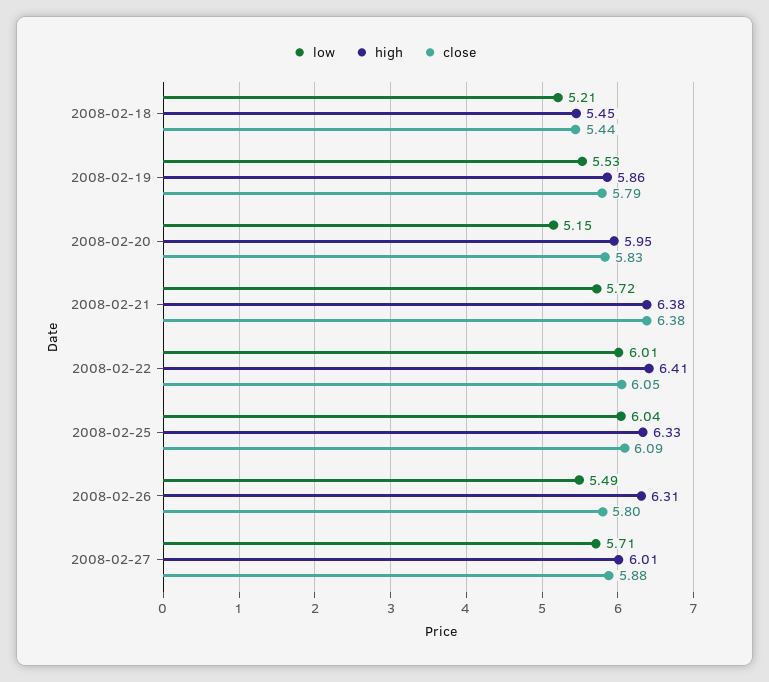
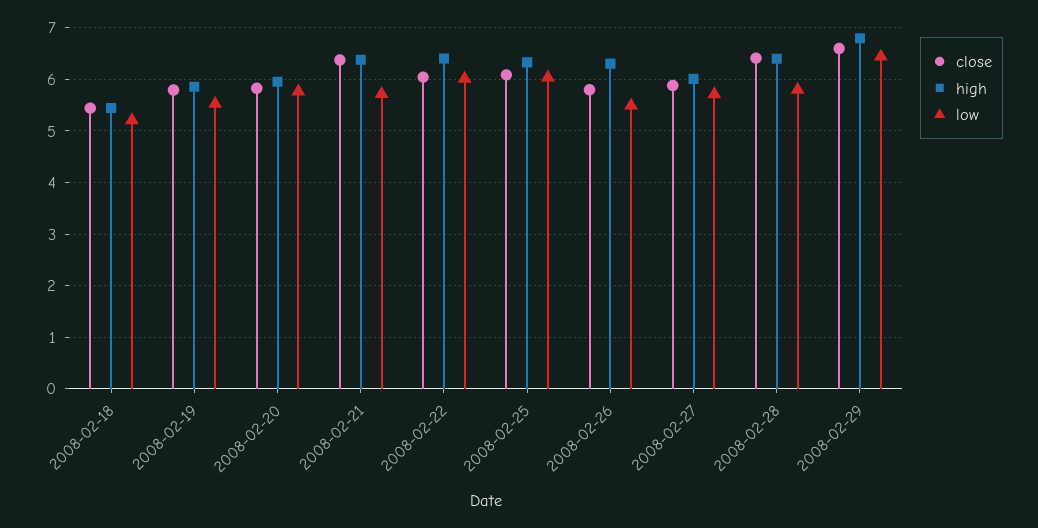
low, 2008-02-20: 5.15 -> 5.8
close, 2008-02-28: none -> 6.4
high, 2008-02-28: none -> 6.4
low, 2008-02-28: none -> 5.8
close, 2008-02-29: none -> 6.6
high, 2008-02-29: none -> 6.8
low, 2008-02-29: none -> 6.4

